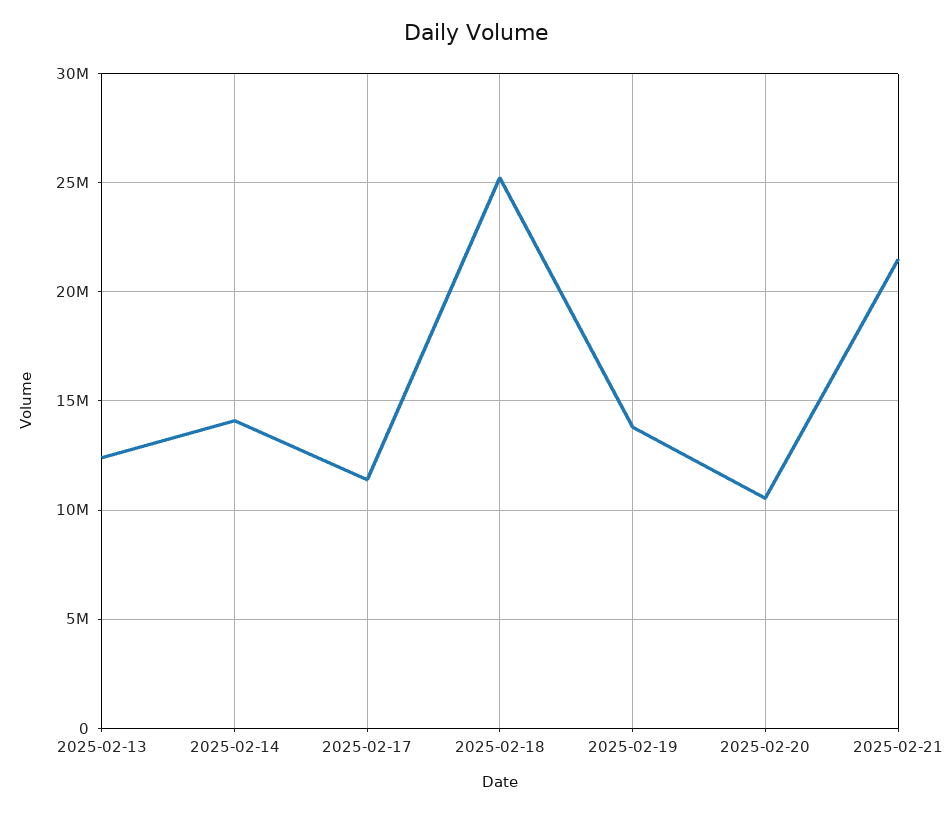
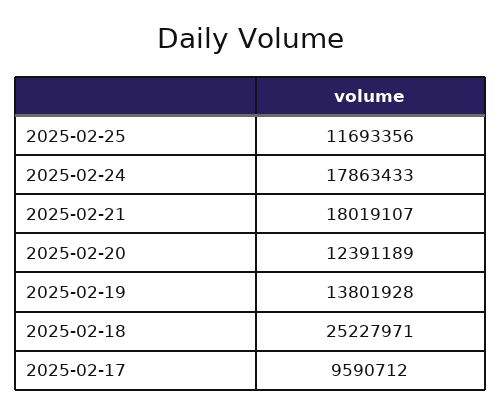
2025-02-13: 12500000 -> none
2025-02-14: 14000000 -> none
2025-02-17: 11500000 -> 9590712
2025-02-20: 10500000 -> 12391189
2025-02-21: 21500000 -> 18019107
2025-02-25: none -> 11693356
2025-02-24: none -> 17863433

